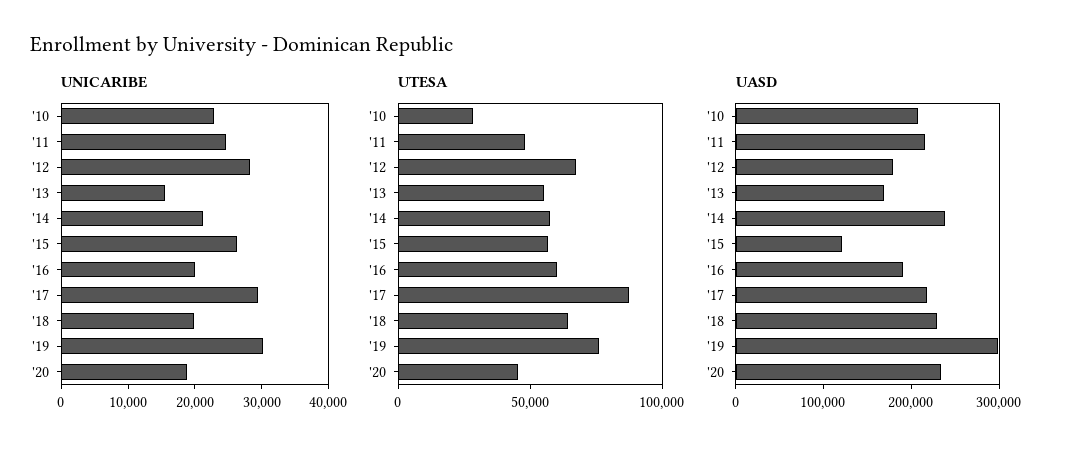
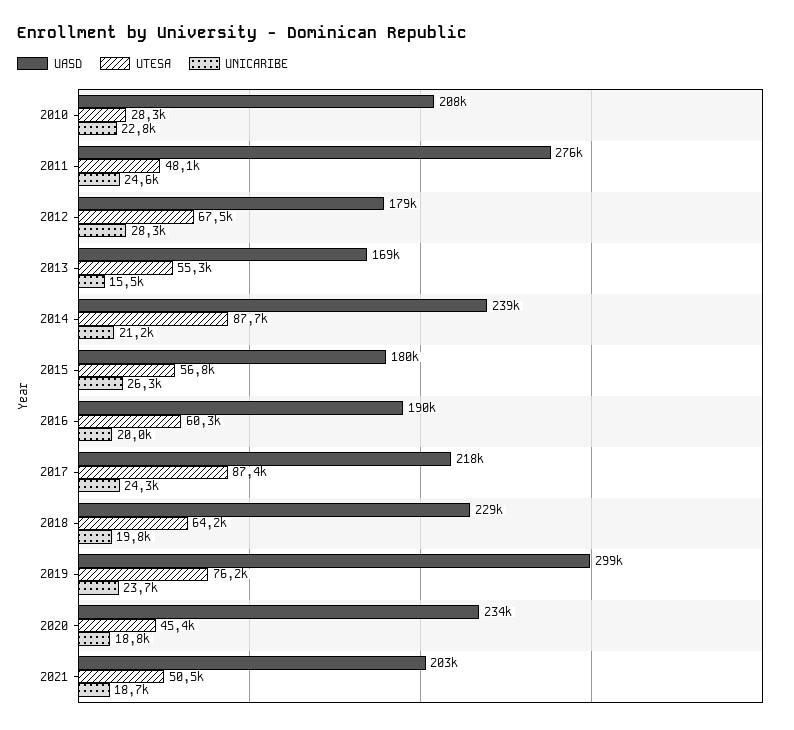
UNICARIBE, '17: 30000 -> 24300
UNICARIBE, '19: 30000 -> 23700
UTESA, '14: 60000 -> 87700
UASD, '11: 220000 -> 276000
UASD, '15: 120000 -> 180000
UASD, 2021: none -> 203000
UTESA, 2021: none -> 50500
UNICARIBE, 2021: none -> 18700

